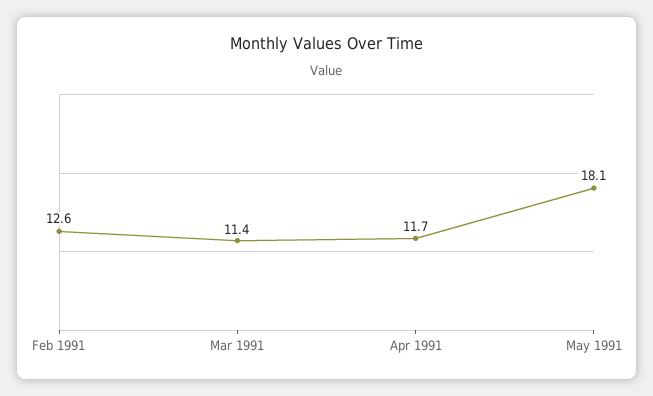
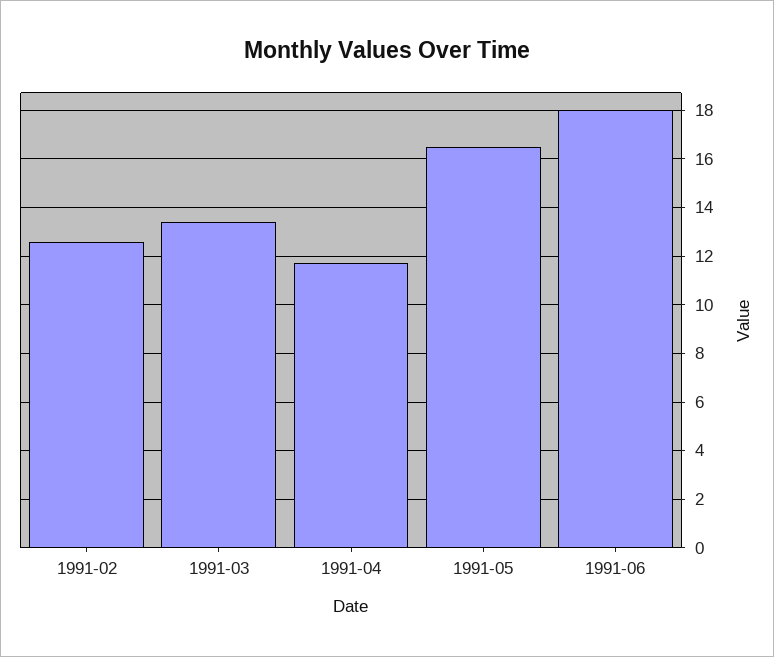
Mar 1991: 11.4 -> 13.5
May 1991: 18.1 -> 16.5
1991-06: none -> 18

